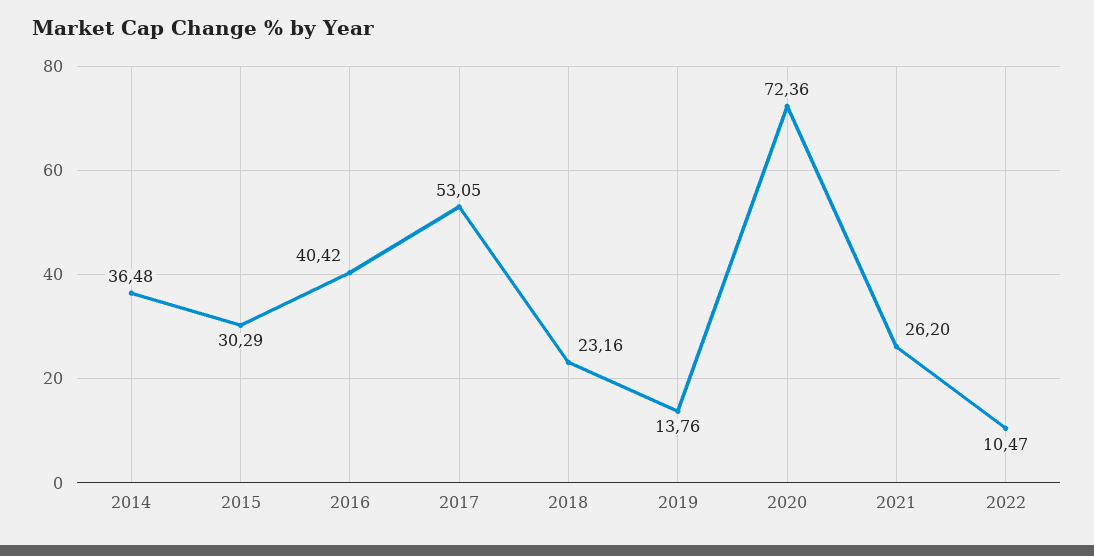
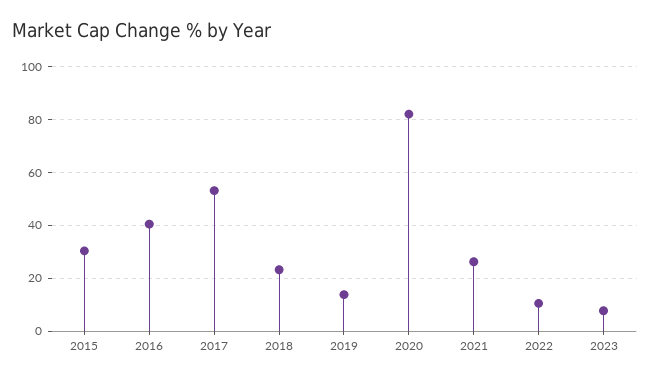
2014: 36.48 -> none
2020: 72.36 -> 82.5
2023: none -> 7.5

